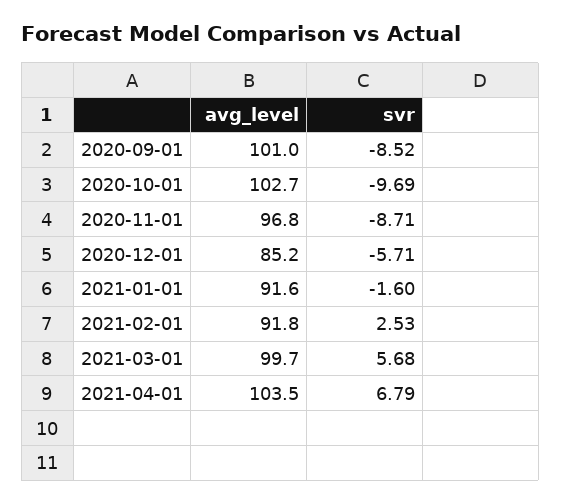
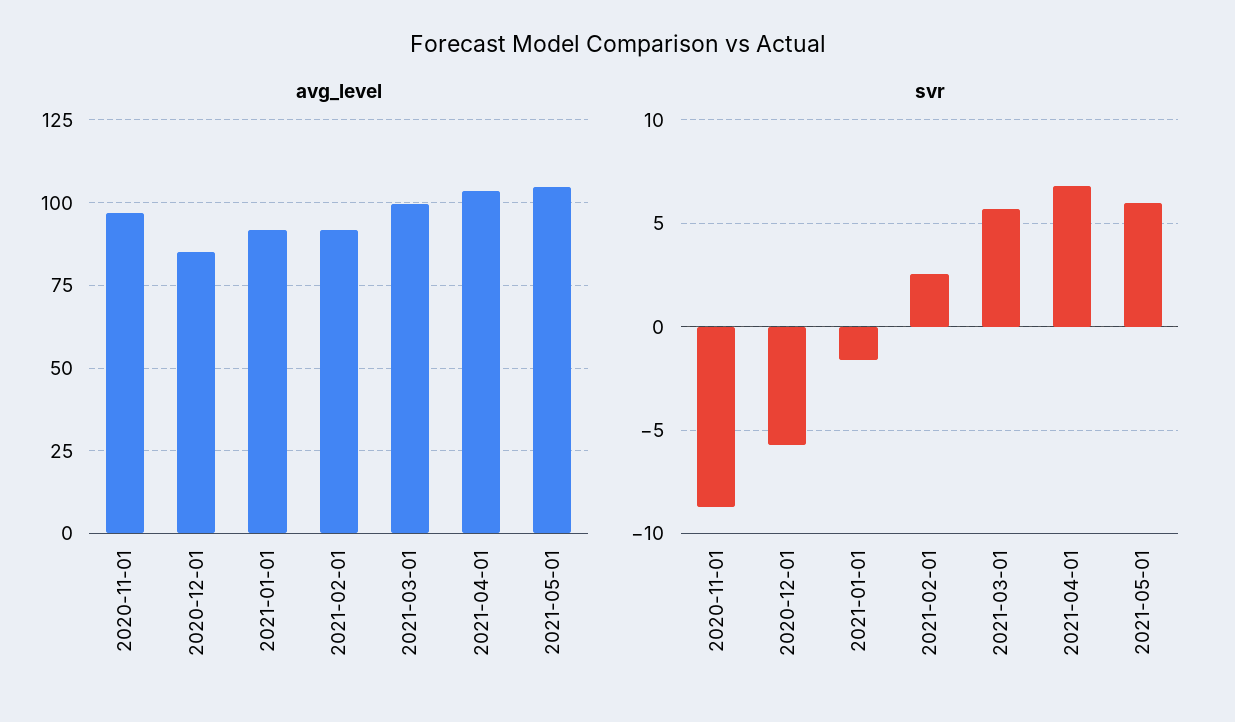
avg_level, 2020-09-01: 101 -> none
svr, 2020-09-01: -8.52 -> none
avg_level, 2020-10-01: 102.7 -> none
svr, 2020-10-01: -9.69 -> none
avg_level, 2021-05-01: none -> 105
svr, 2021-05-01: none -> 6

